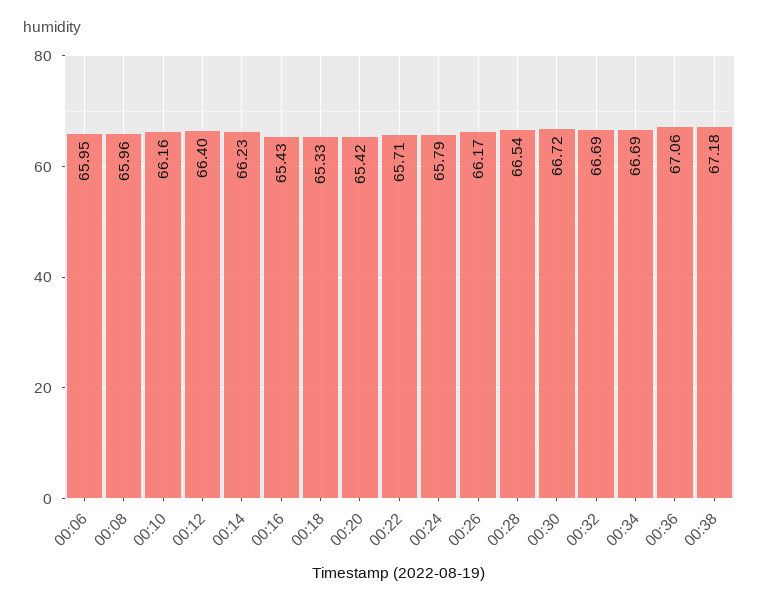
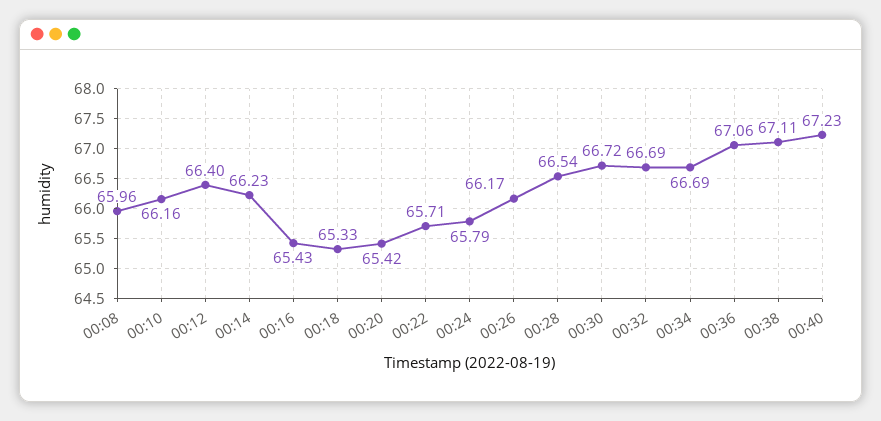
00:06: 65.95 -> none
00:38: 67.18 -> 67.11
00:40: none -> 67.23

